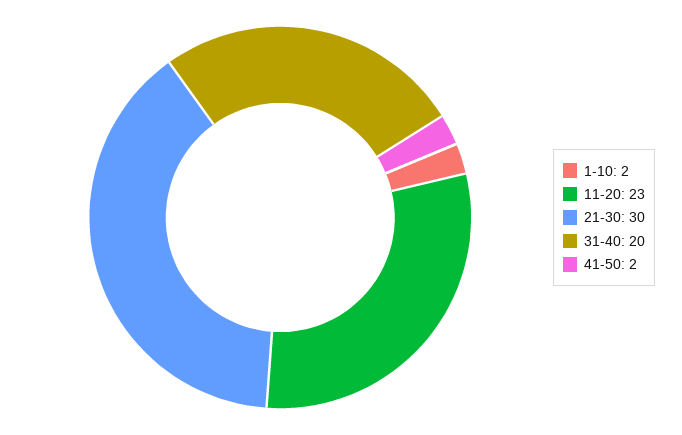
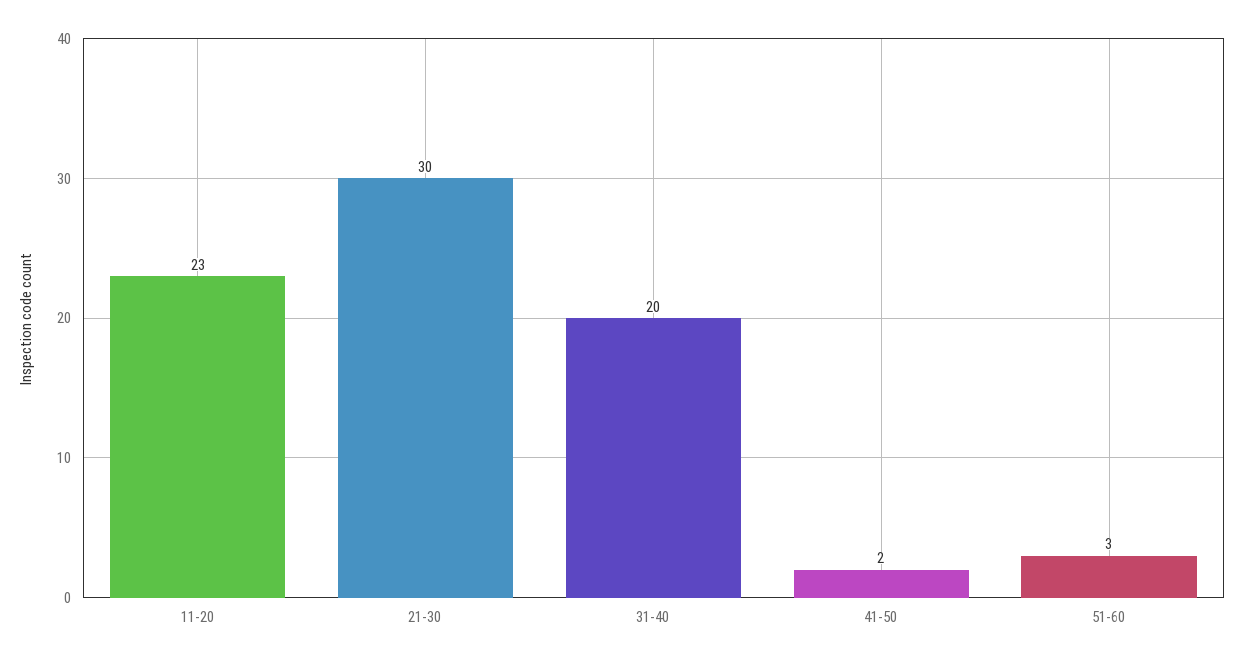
1-10: 2 -> none
51-60: none -> 3

